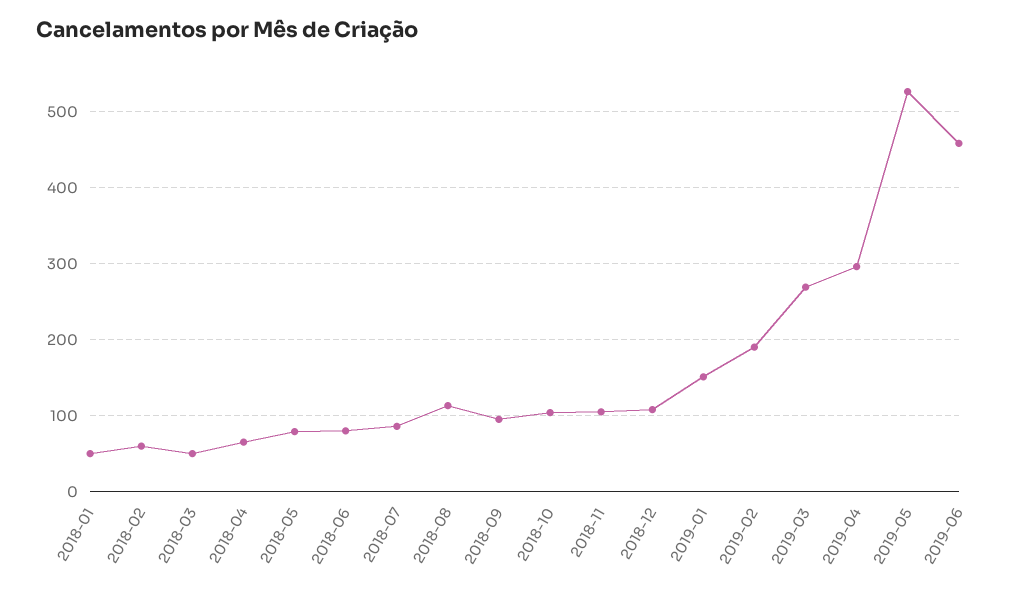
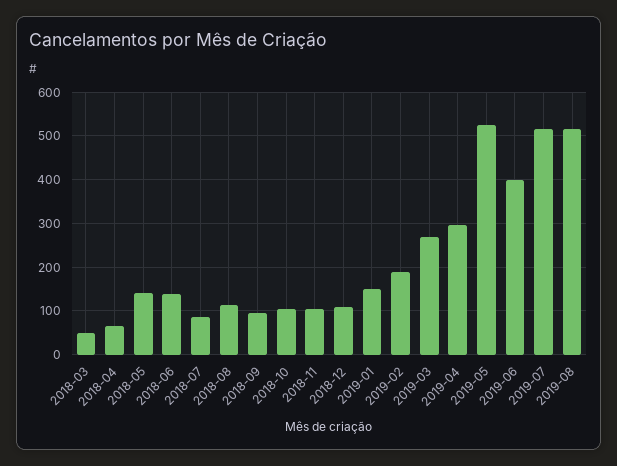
2018-01: 50 -> none
2018-02: 60 -> none
2018-05: 80 -> 140
2018-06: 80 -> 140
2019-06: 460 -> 400
2019-07: none -> 520
2019-08: none -> 520

